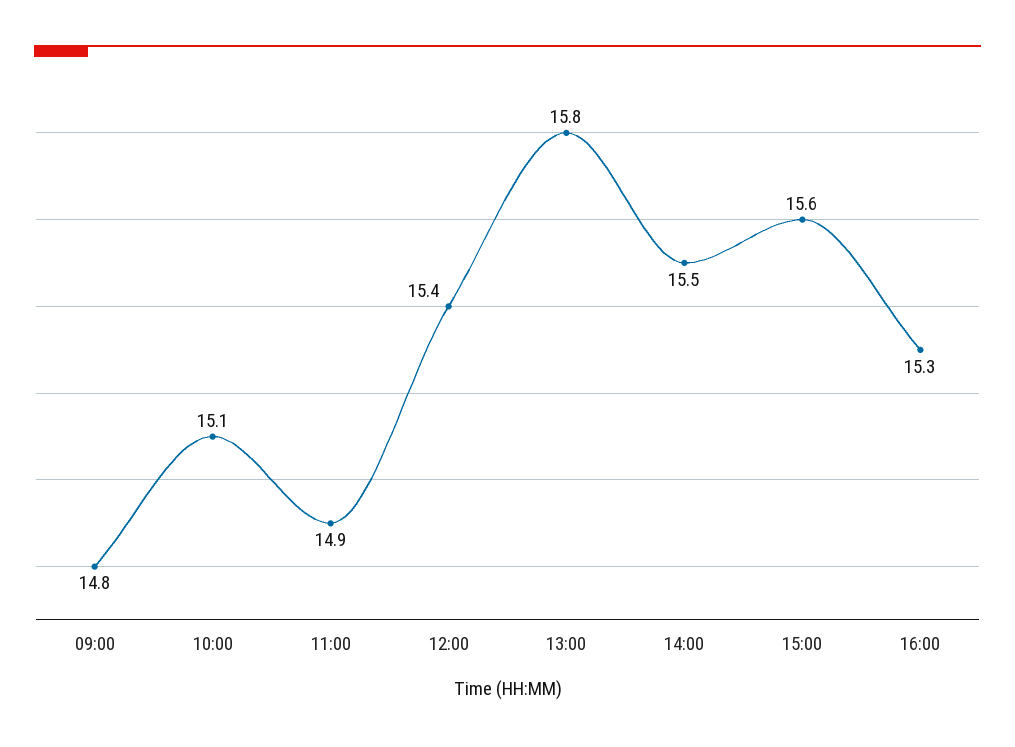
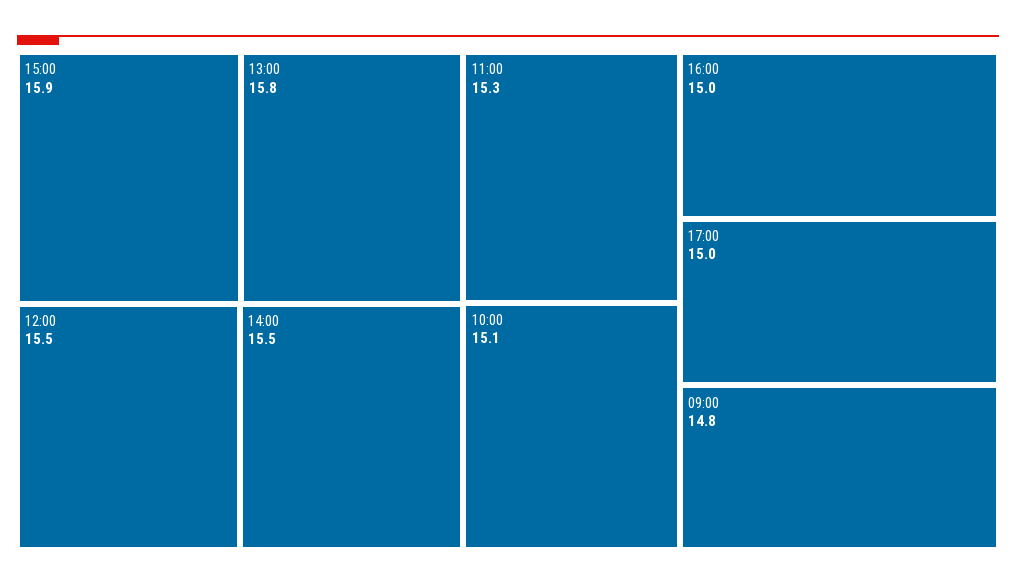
11:00: 14.9 -> 15.3
12:00: 15.4 -> 15.5
15:00: 15.6 -> 15.9
16:00: 15.3 -> 15
17:00: none -> 15

